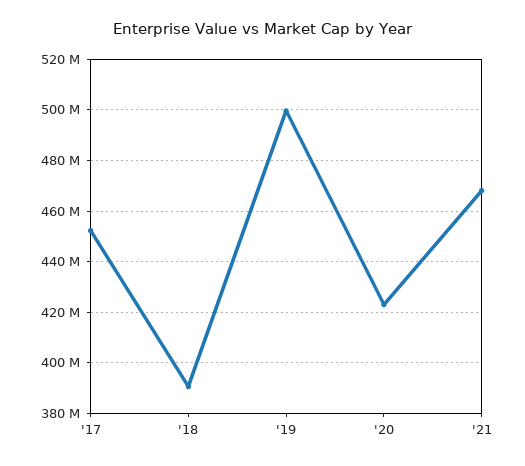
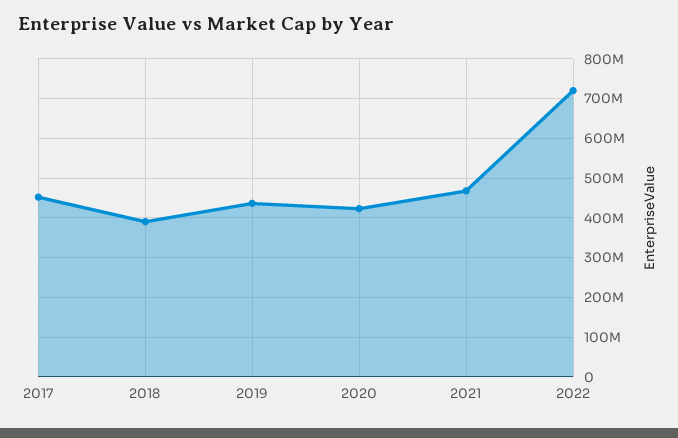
'19: 500000000 -> 440000000
2022: none -> 720000000

